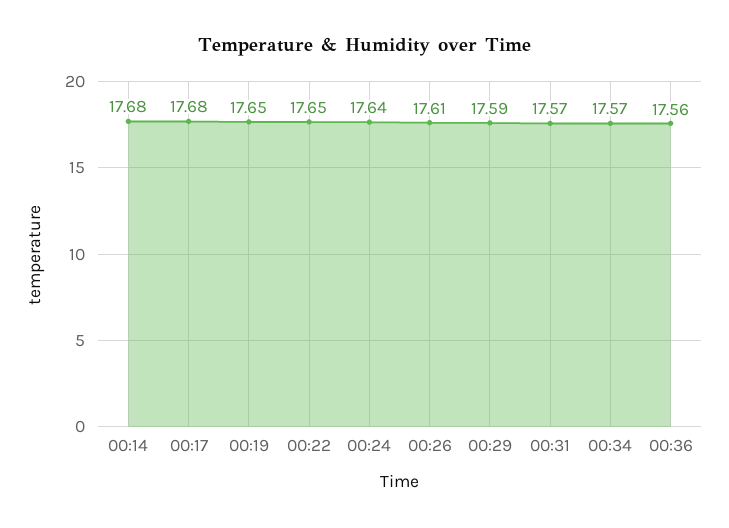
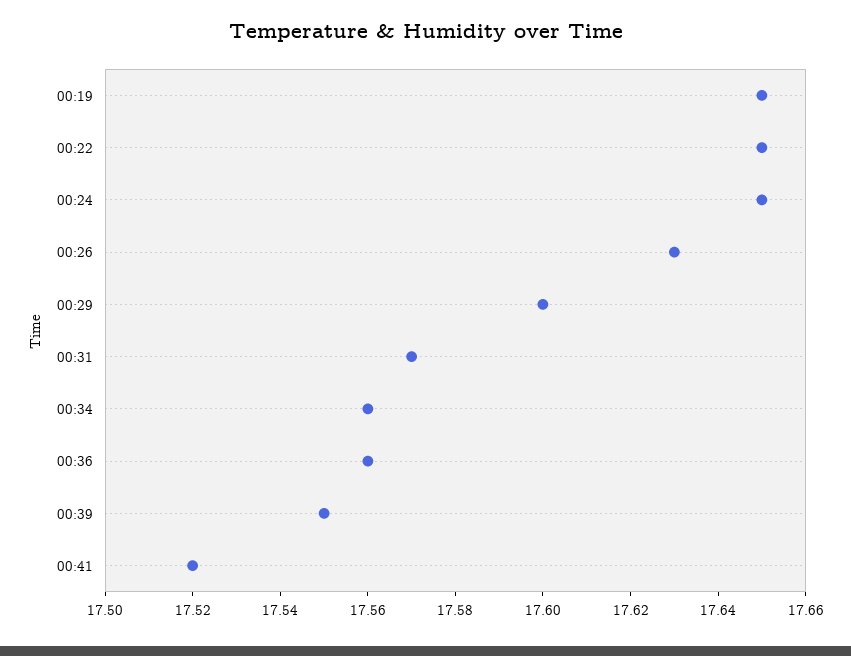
00:14: 17.68 -> none
00:17: 17.68 -> none
00:24: 17.64 -> 17.65
00:26: 17.61 -> 17.63
00:29: 17.59 -> 17.6
00:34: 17.57 -> 17.56
00:39: none -> 17.55
00:41: none -> 17.52

